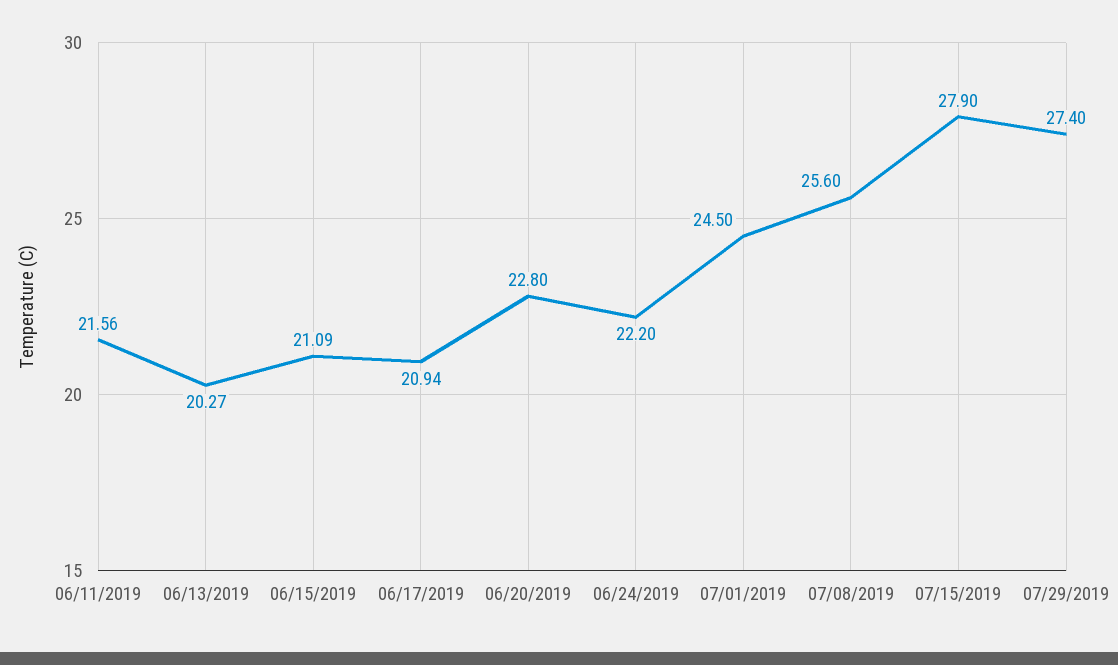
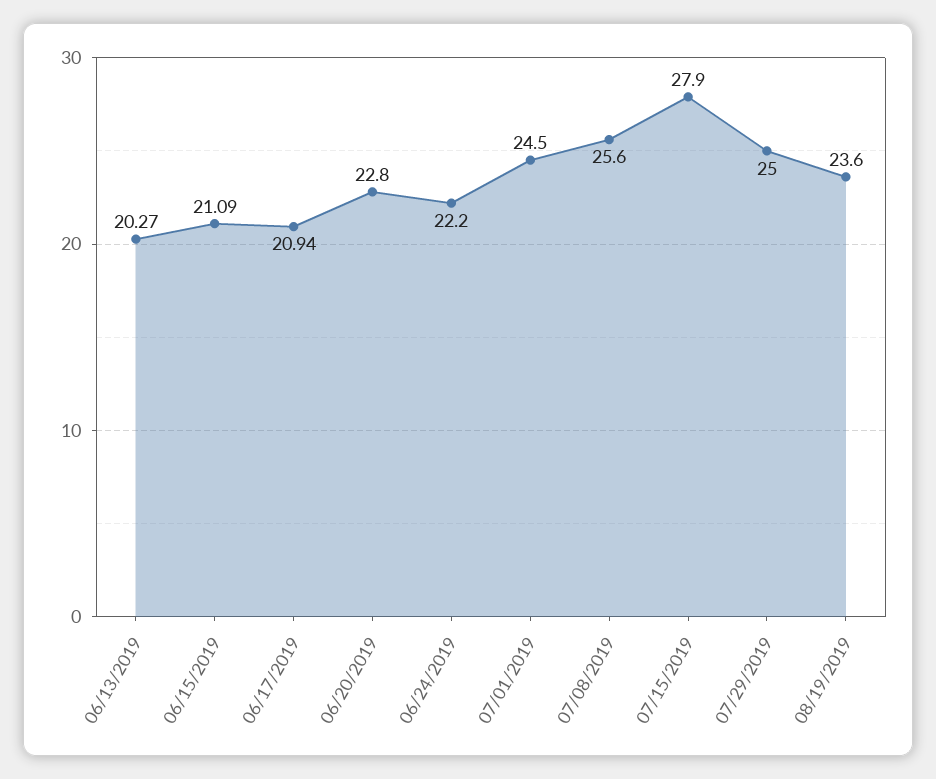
06/11/2019: 21.56 -> none
07/29/2019: 27.4 -> 25
08/19/2019: none -> 23.6

